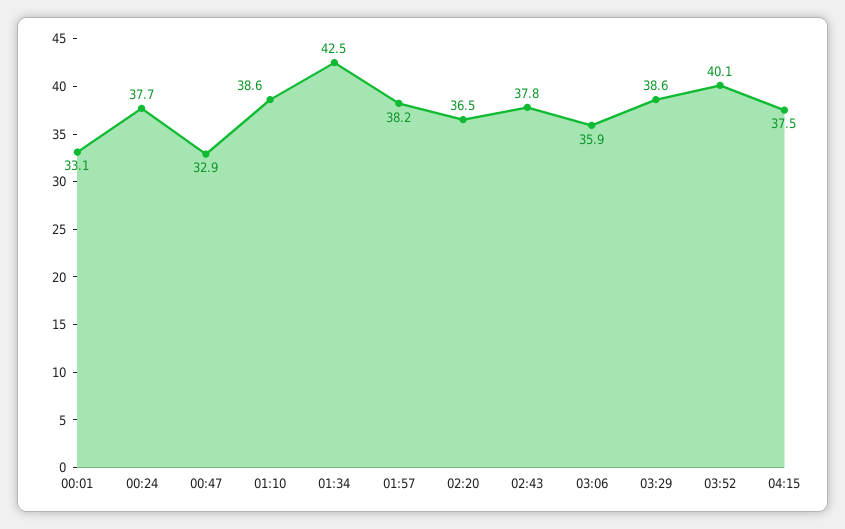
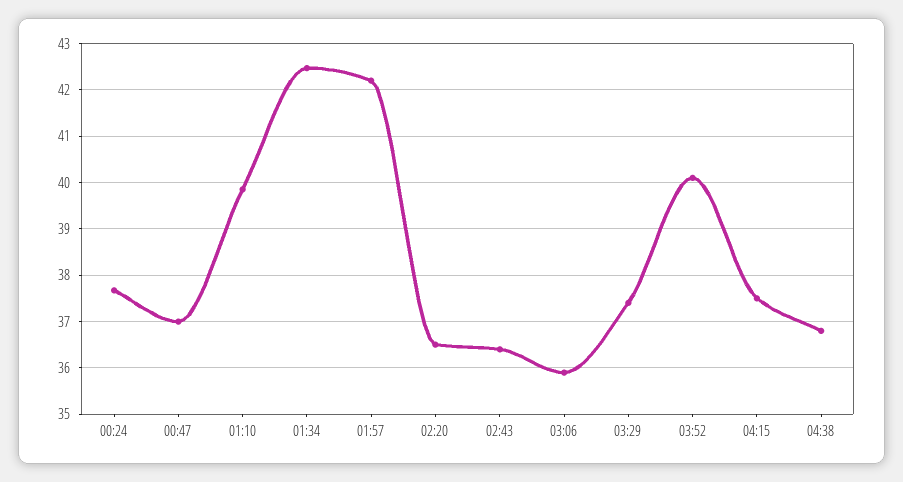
00:01: 33.1 -> none
00:47: 32.9 -> 37
01:10: 38.6 -> 39.8
01:57: 38.2 -> 42.2
02:43: 37.8 -> 36.4
03:29: 38.6 -> 37.4
04:38: none -> 36.8

